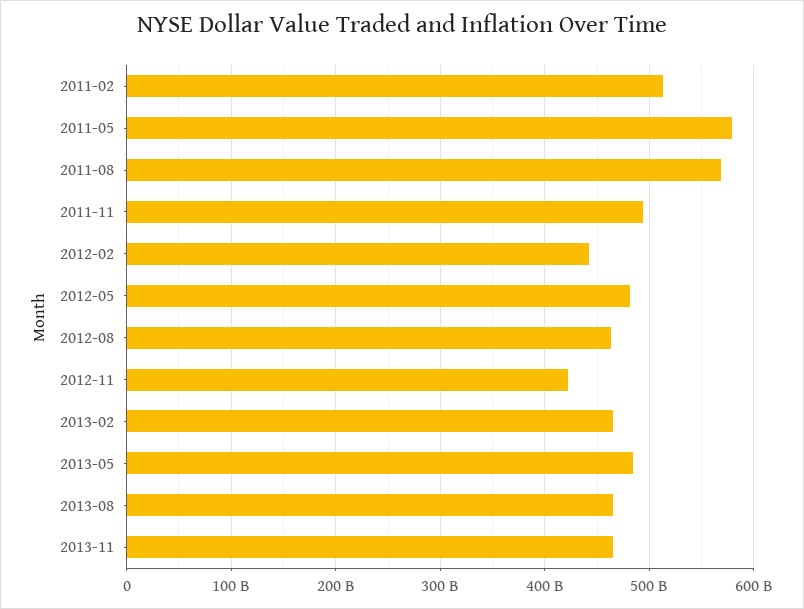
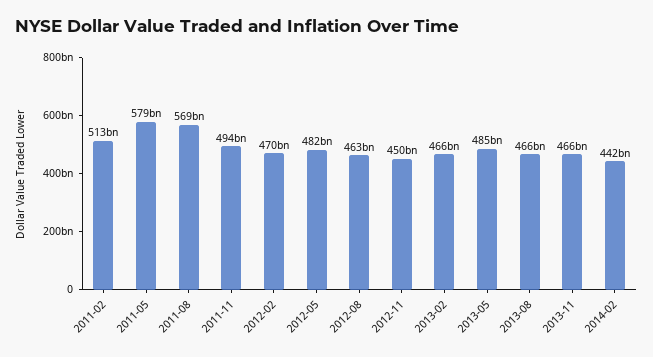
2012-02: 440000000000 -> 470000000000
2012-11: 420000000000 -> 450000000000
2014-02: none -> 442000000000

